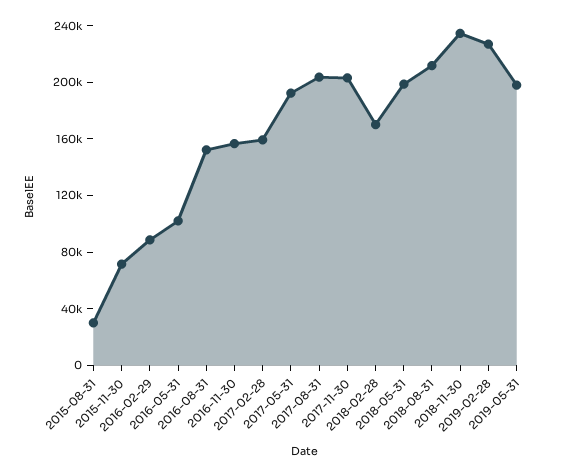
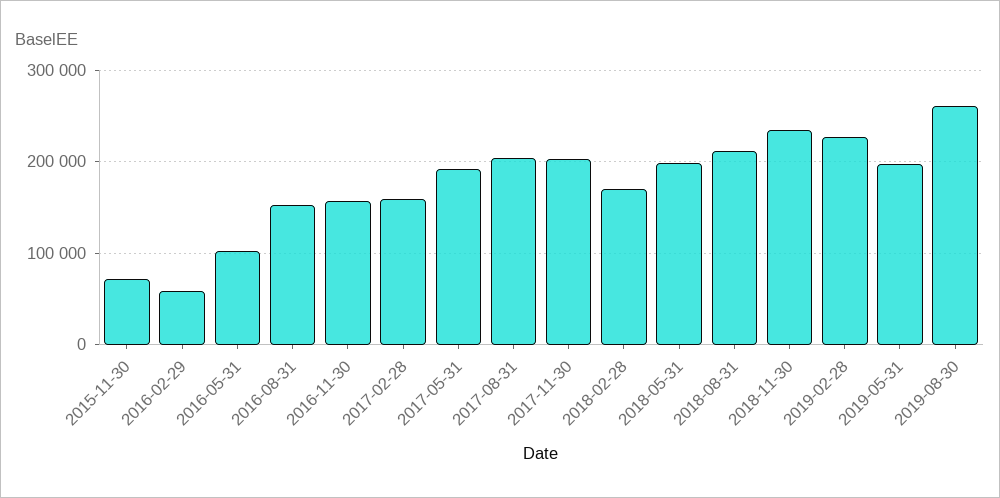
2015-08-31: 30000 -> none
2016-02-29: 90000 -> 60000
2019-08-30: none -> 260000

